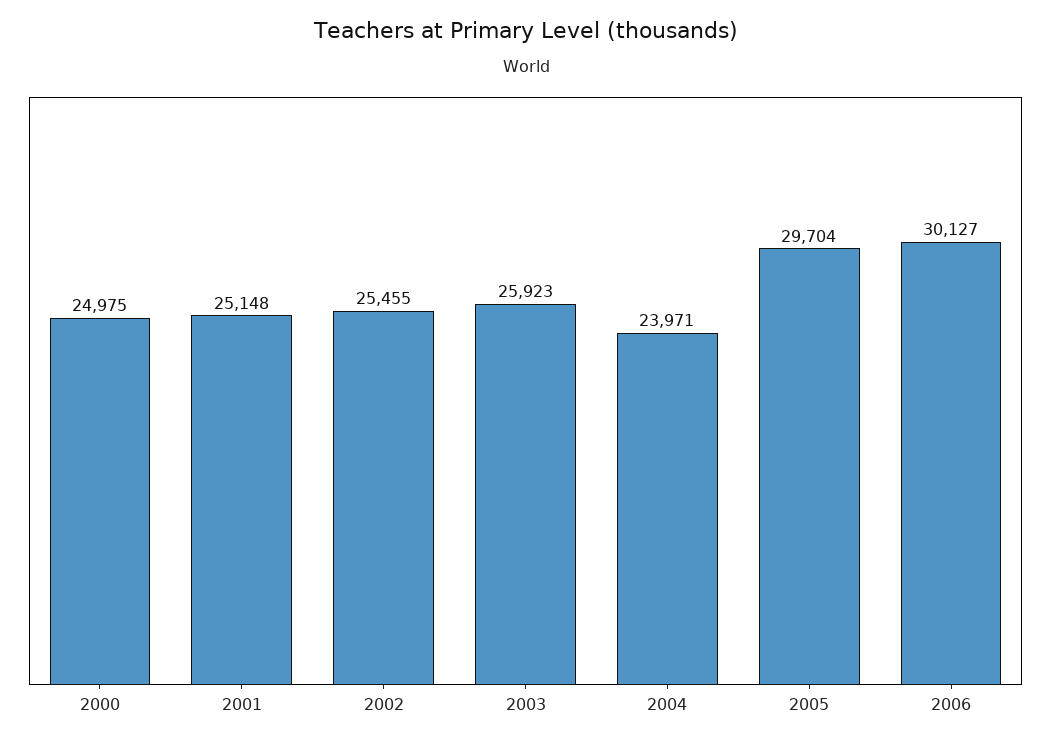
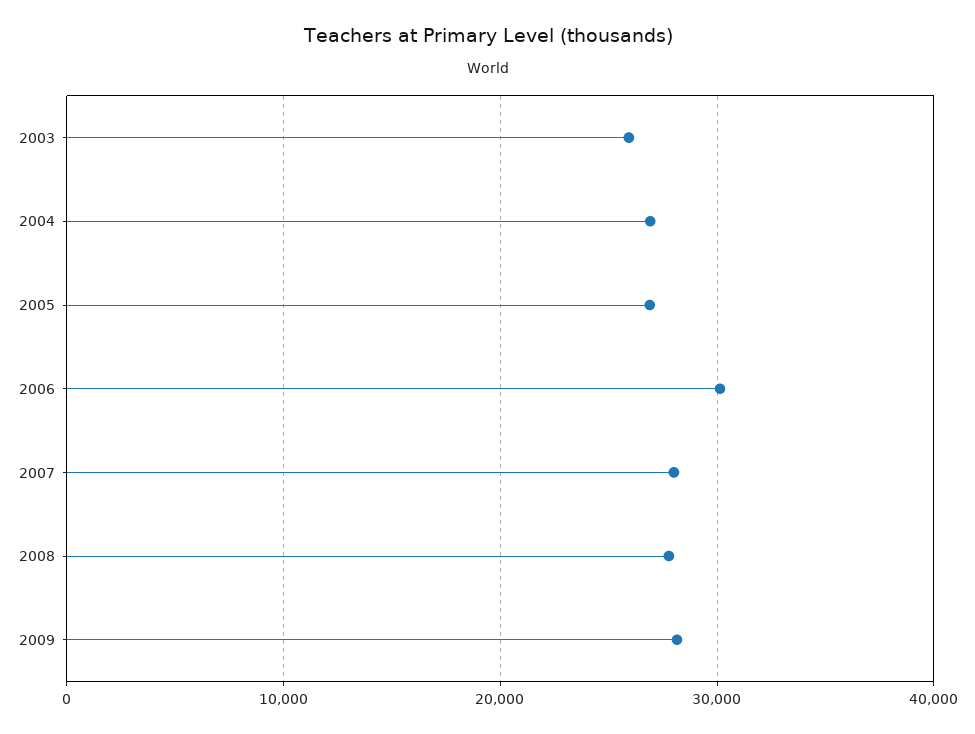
2000: 24975 -> none
2001: 25148 -> none
2002: 25455 -> none
2004: 23971 -> 27000
2005: 29704 -> 27000
2007: none -> 28000
2008: none -> 28000
2009: none -> 28000

